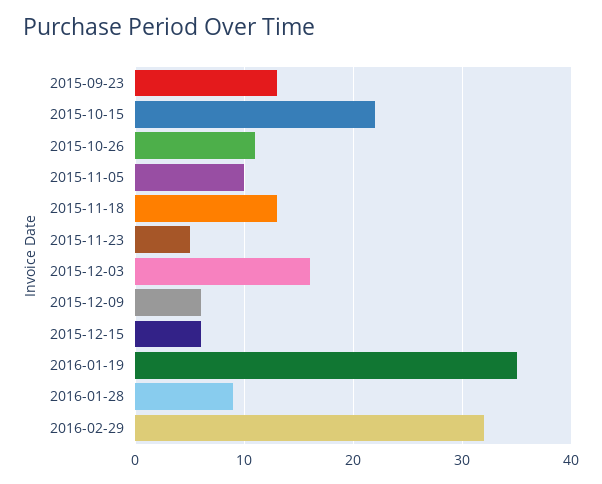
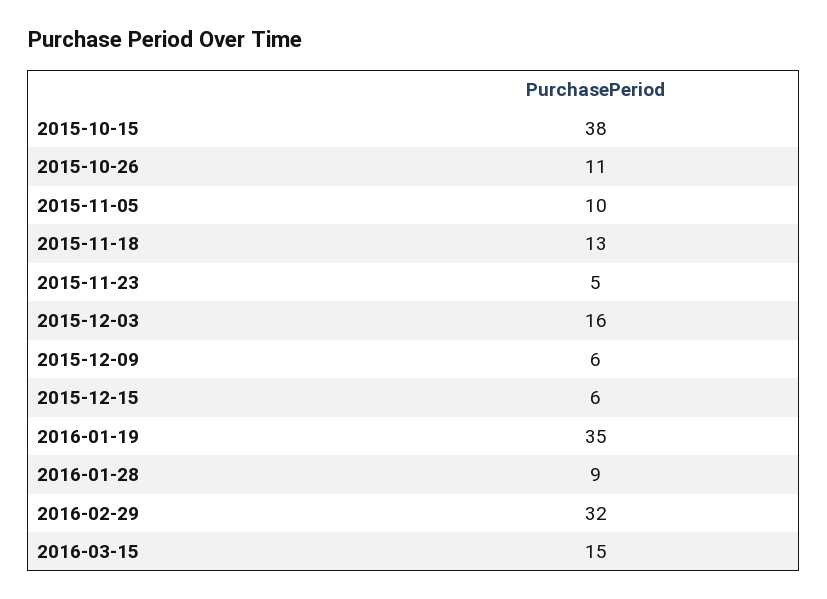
2015-09-23: 13 -> none
2015-10-15: 22 -> 38
2016-03-15: none -> 15

